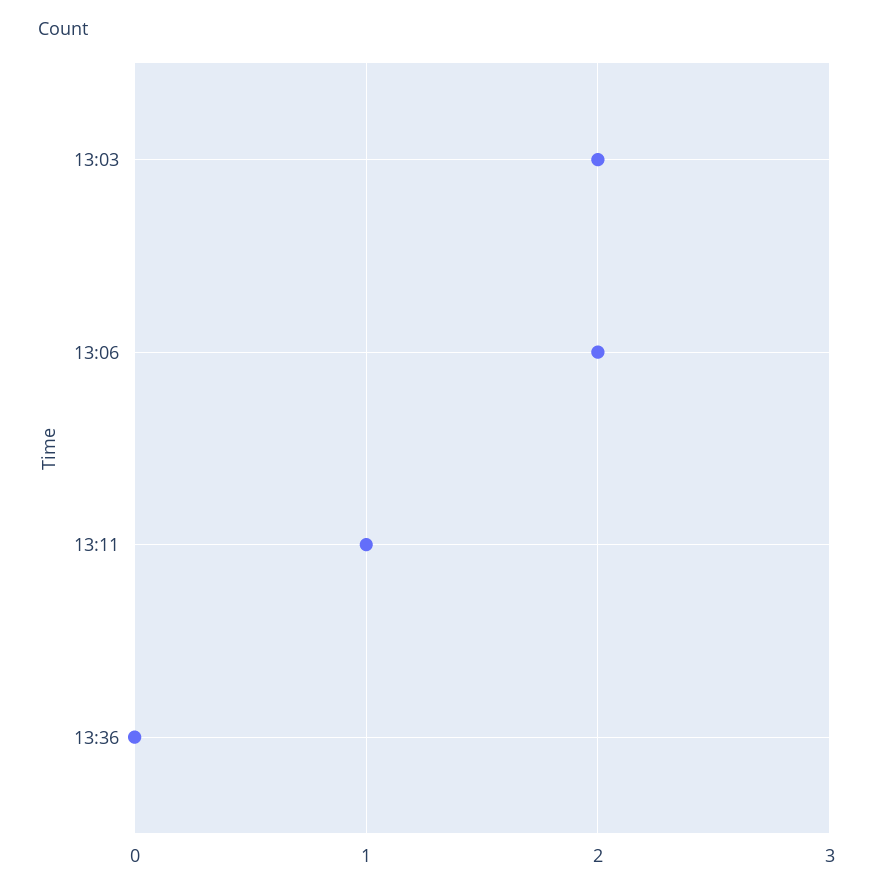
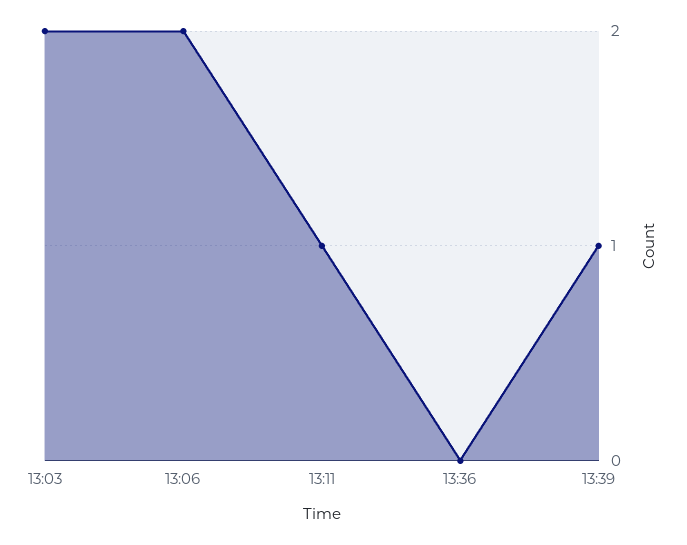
13:39: none -> 1

